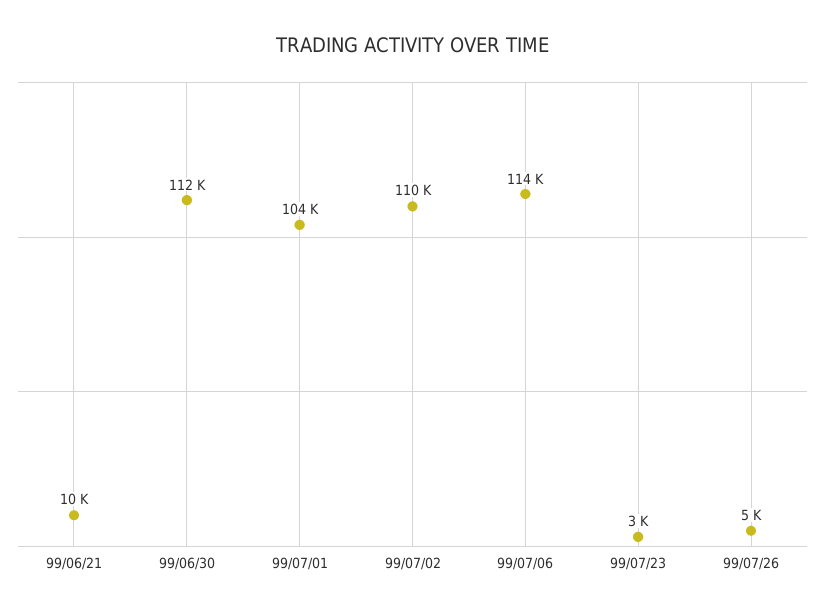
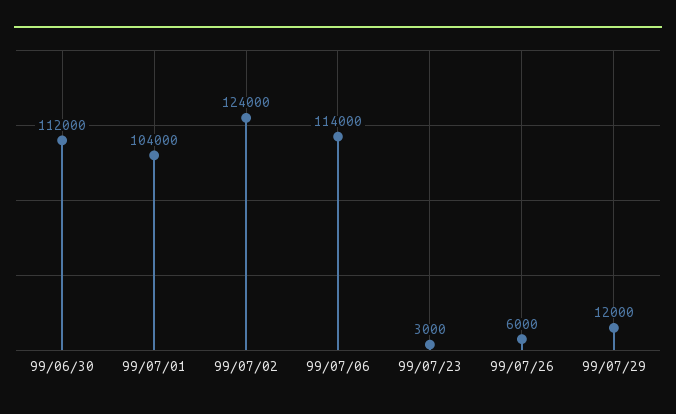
99/06/21: 10000 -> none
99/07/02: 110000 -> 124000
99/07/26: 5000 -> 6000
99/07/29: none -> 12000

